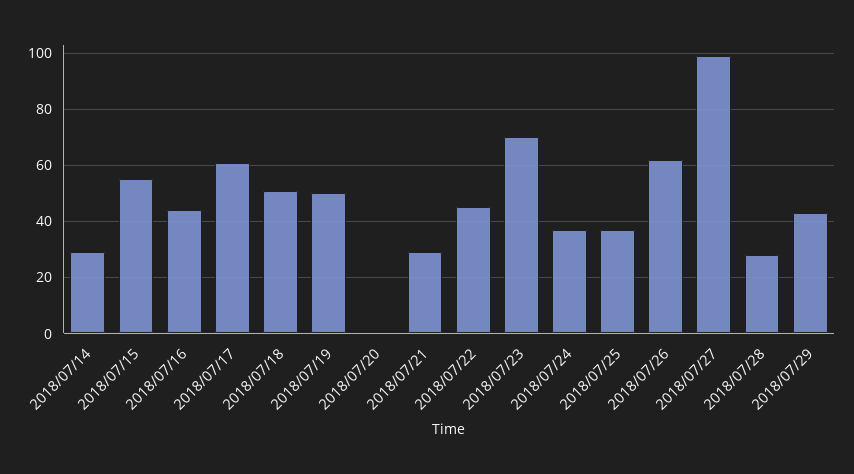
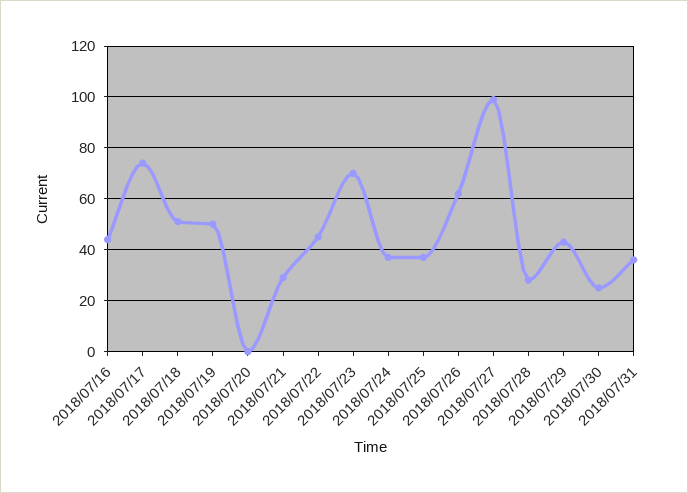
2018/07/14: 30 -> none
2018/07/15: 55 -> none
2018/07/17: 60 -> 75
2018/07/30: none -> 25
2018/07/31: none -> 35

